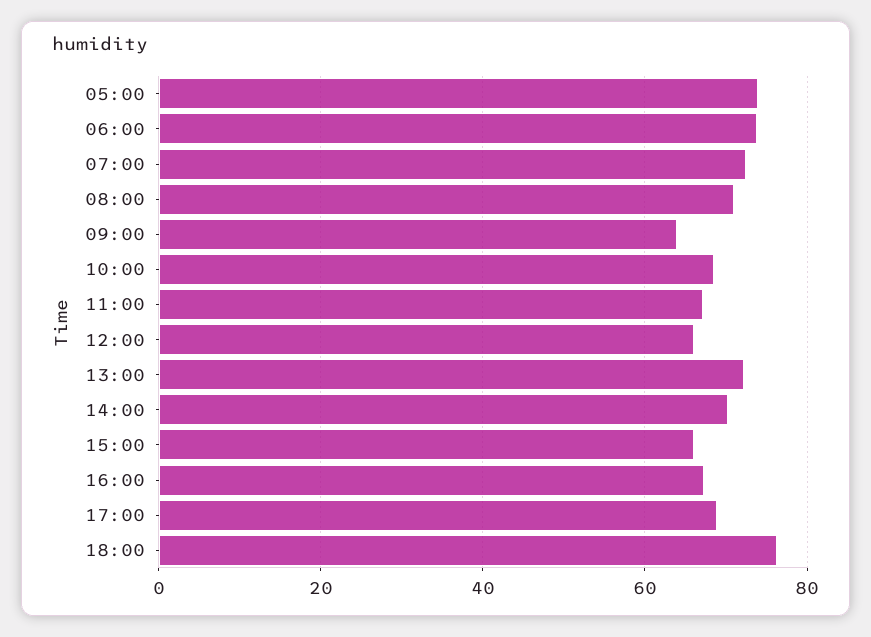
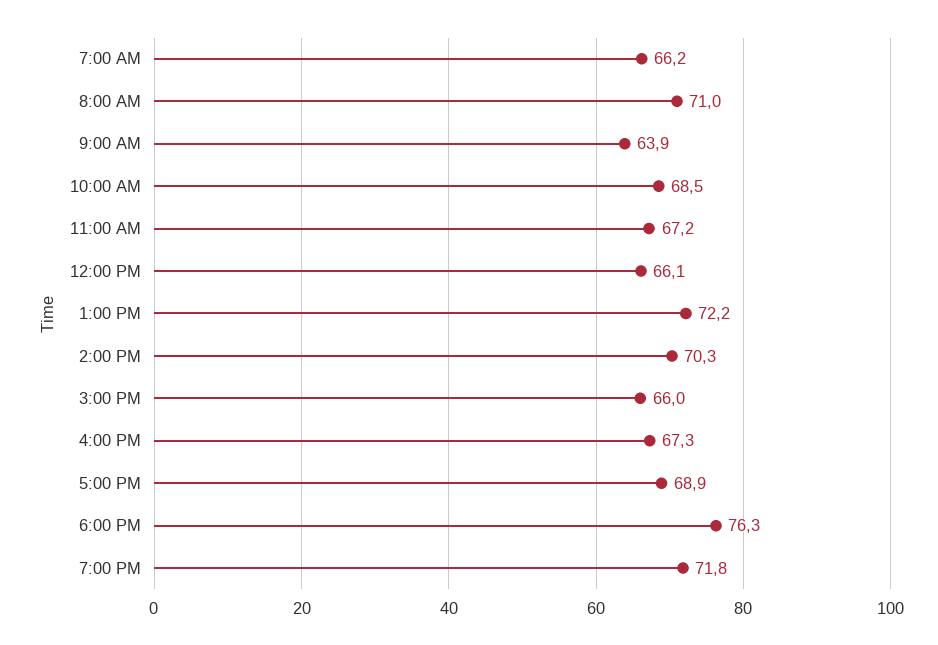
05:00: 74 -> none
06:00: 74 -> none
07:00: 72 -> 66.2
7:00 PM: none -> 71.8

